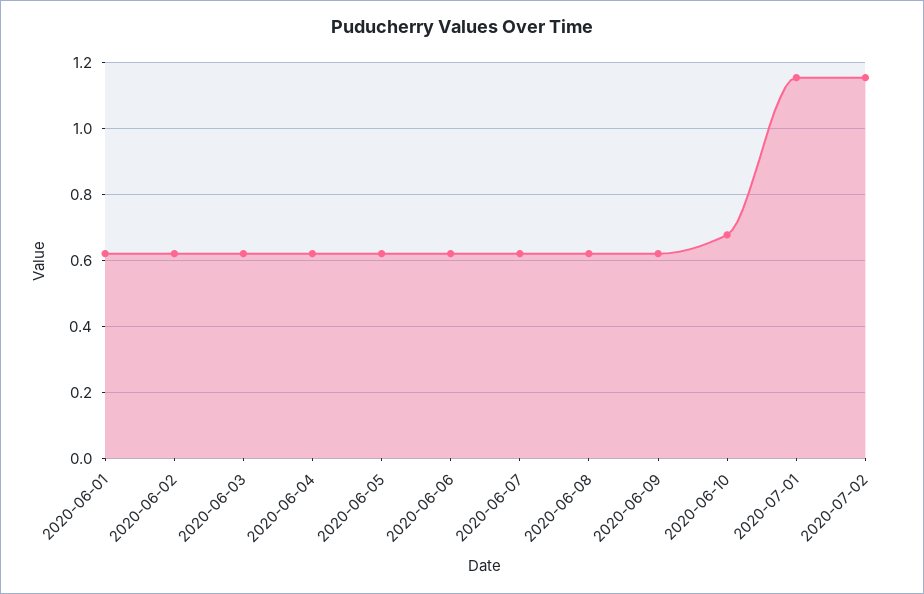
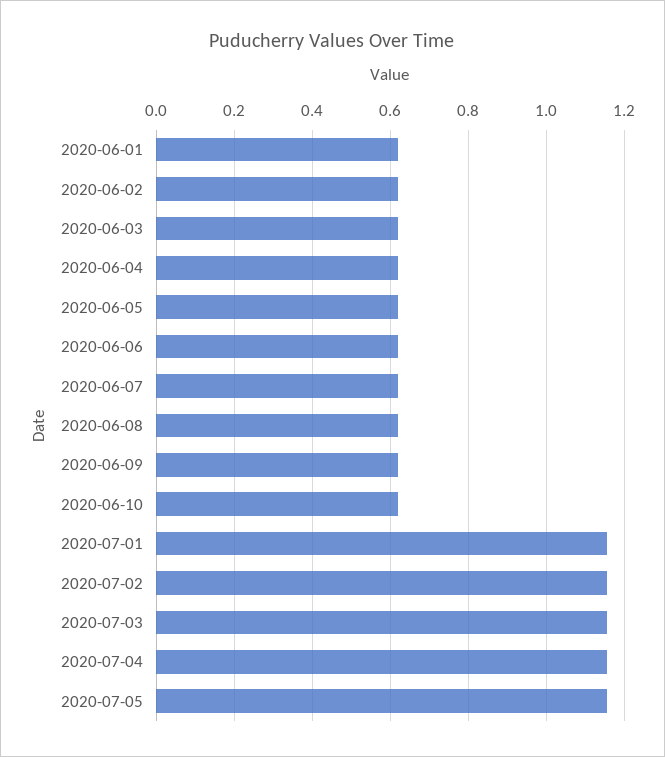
2020-06-10: 0.68 -> 0.62
2020-07-03: none -> 1.16
2020-07-04: none -> 1.16
2020-07-05: none -> 1.16

